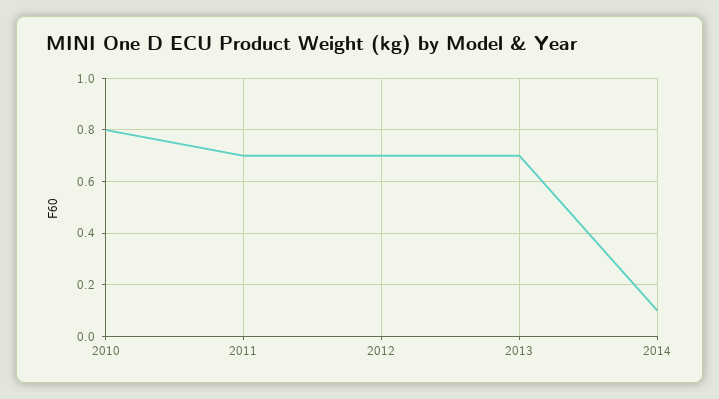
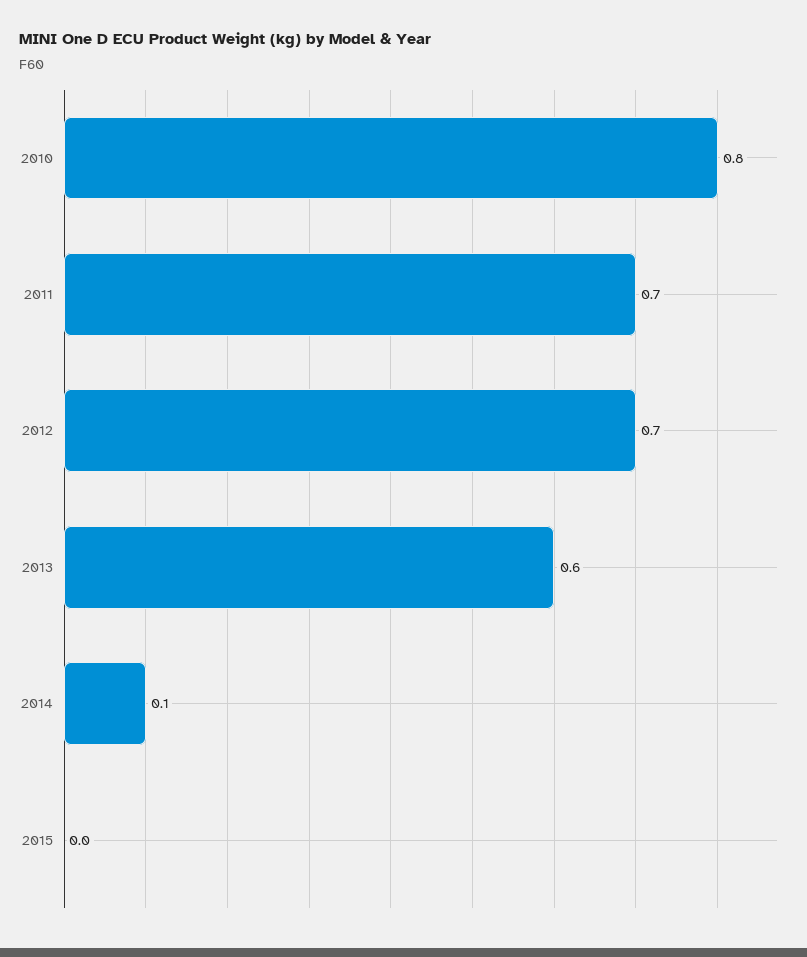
2013: 0.7 -> 0.6
2015: none -> 0

